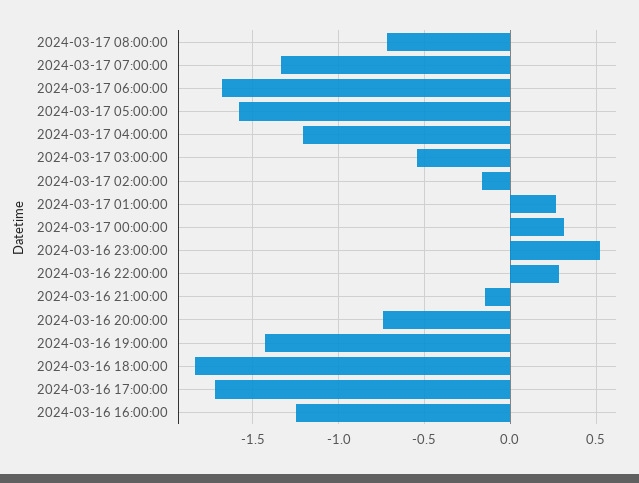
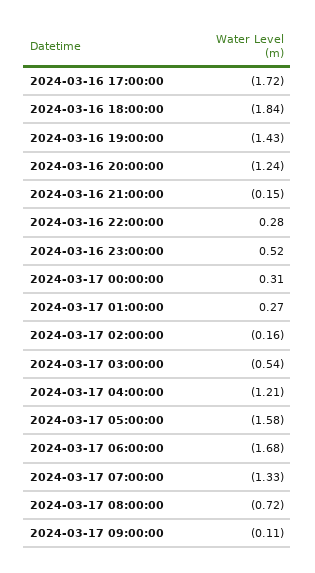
2024-03-16 20:00:00: -0.75 -> -1.24
2024-03-16 16:00:00: -1.25 -> none
2024-03-17 09:00:00: none -> -0.11

